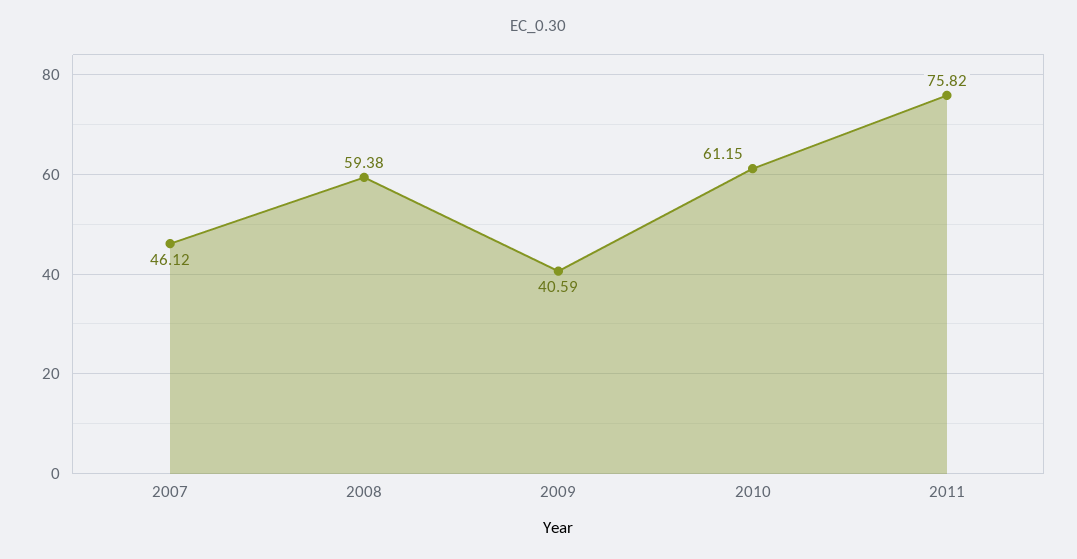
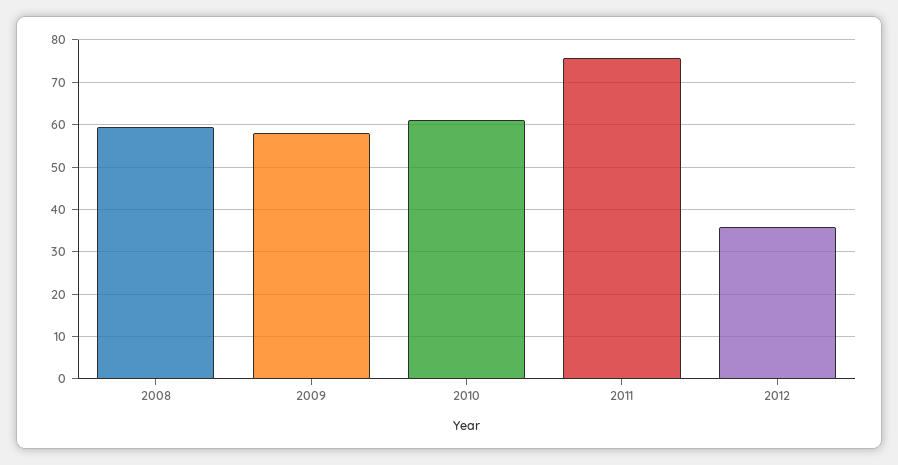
2007: 46.12 -> none
2009: 40.59 -> 58
2012: none -> 36

